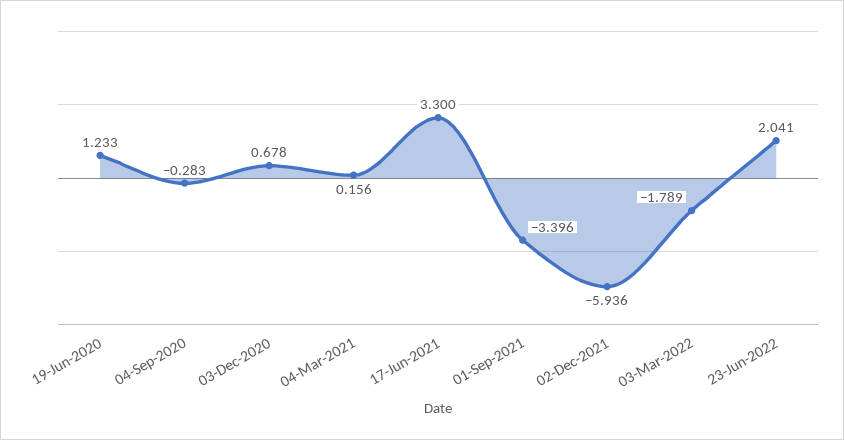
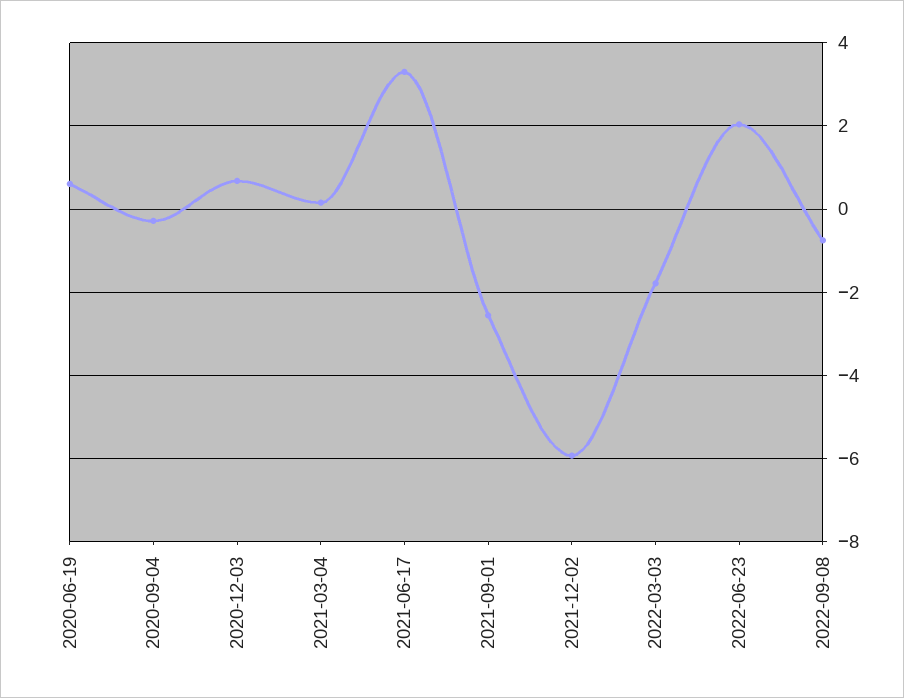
19-Jun-2020: 1.233 -> 0.6
01-Sep-2021: -3.396 -> -2.6
2022-09-08: none -> -0.8

